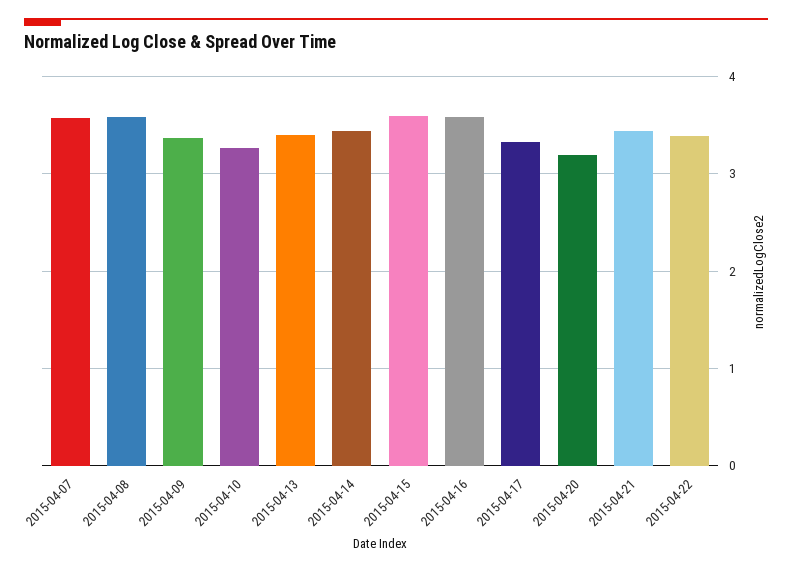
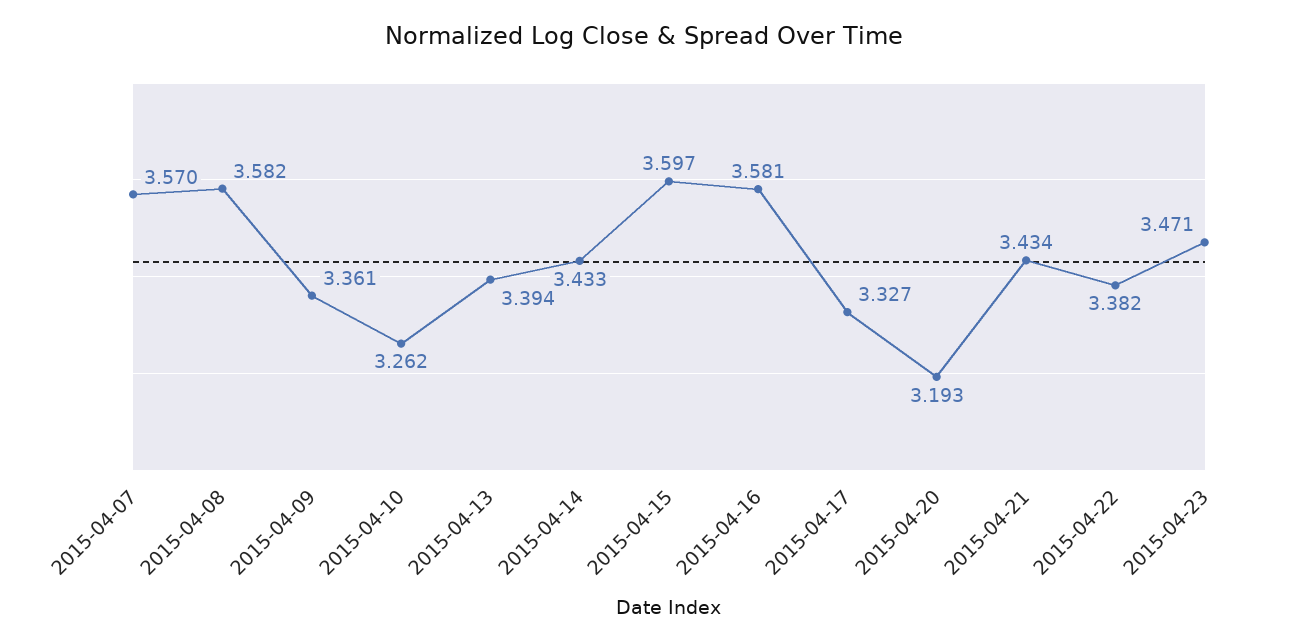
2015-04-23: none -> 3.471

